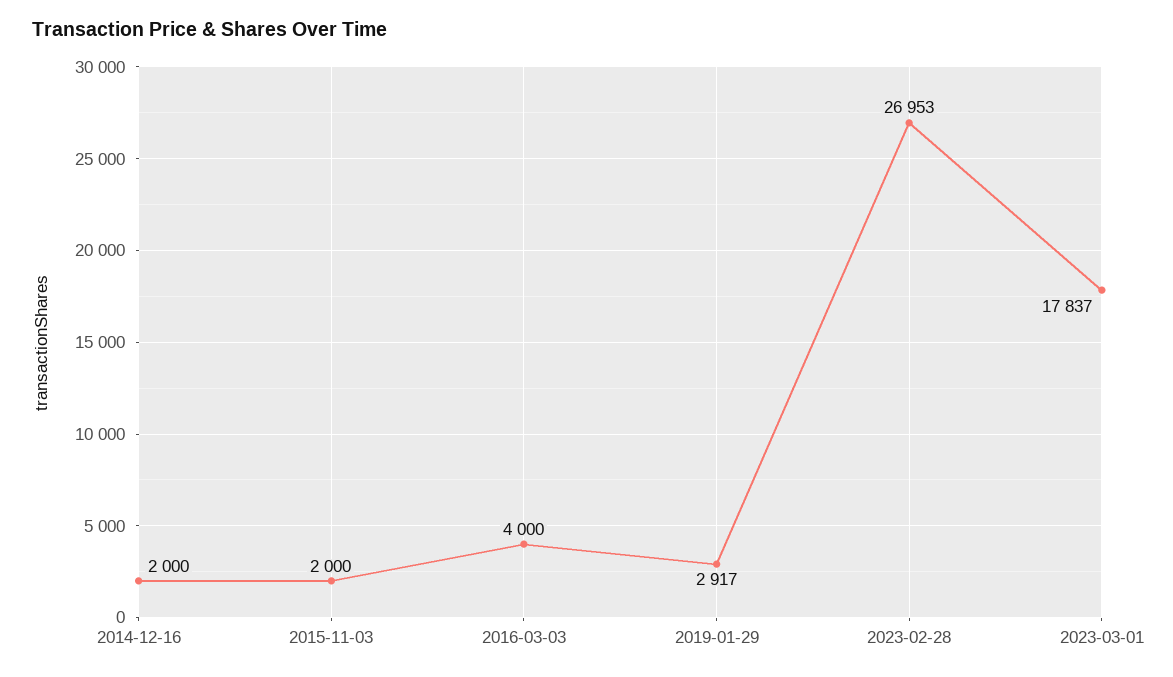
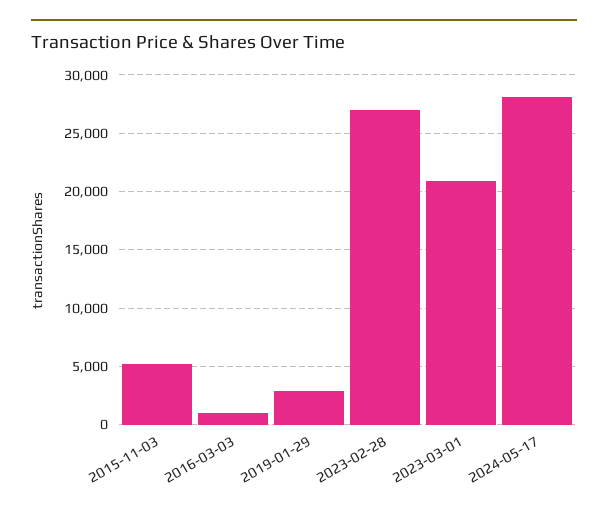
2014-12-16: 2000 -> none
2015-11-03: 2000 -> 5000
2016-03-03: 4000 -> 1000
2023-03-01: 17837 -> 21000
2024-05-17: none -> 28000

